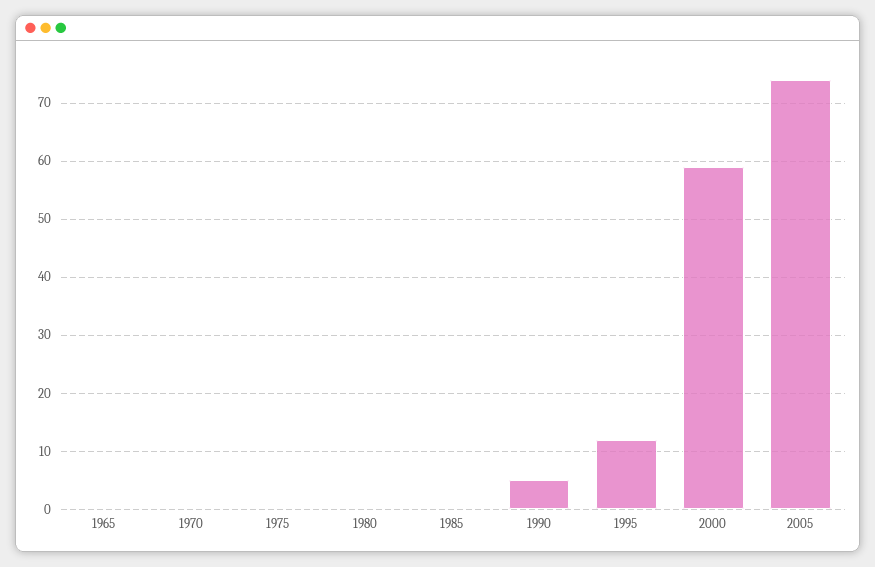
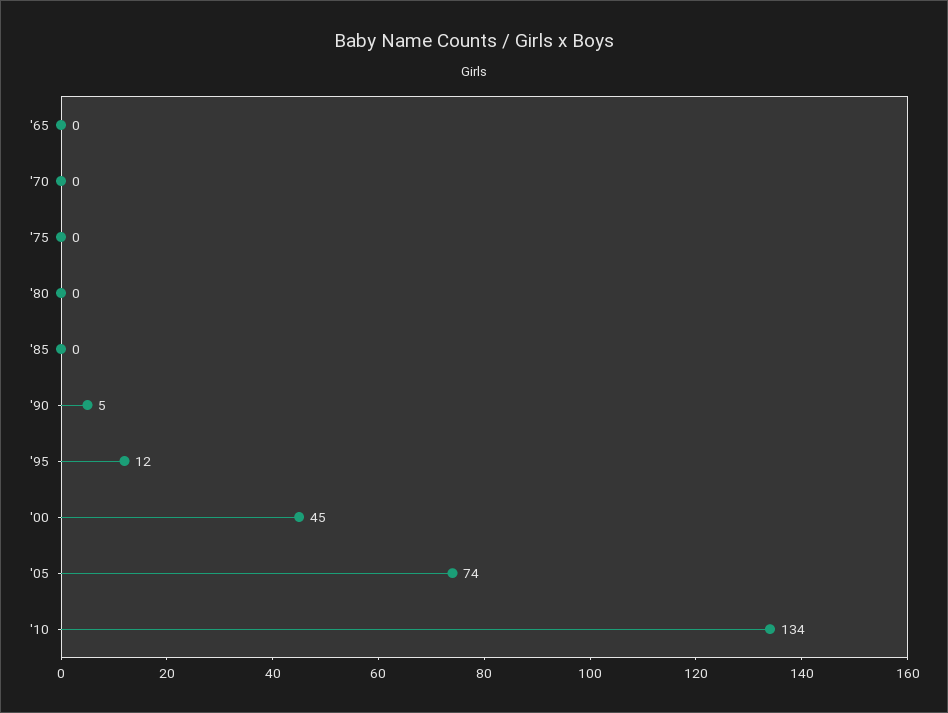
2000: 60 -> 45
'10: none -> 134

